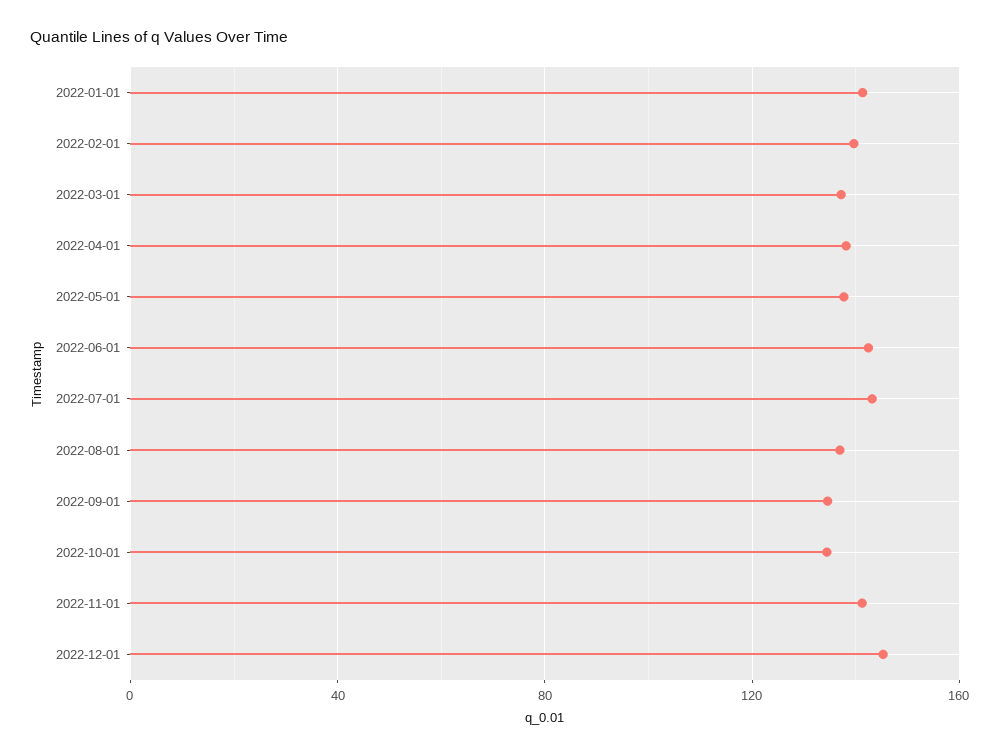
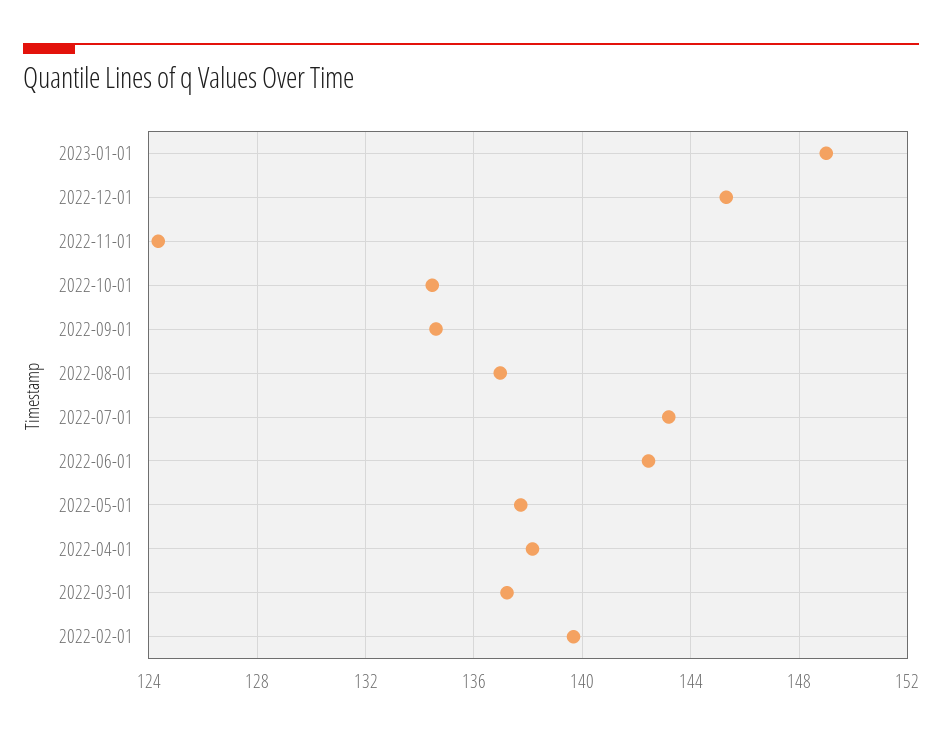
2022-01-01: 140 -> none
2022-11-01: 140 -> 124.5
2023-01-01: none -> 149

